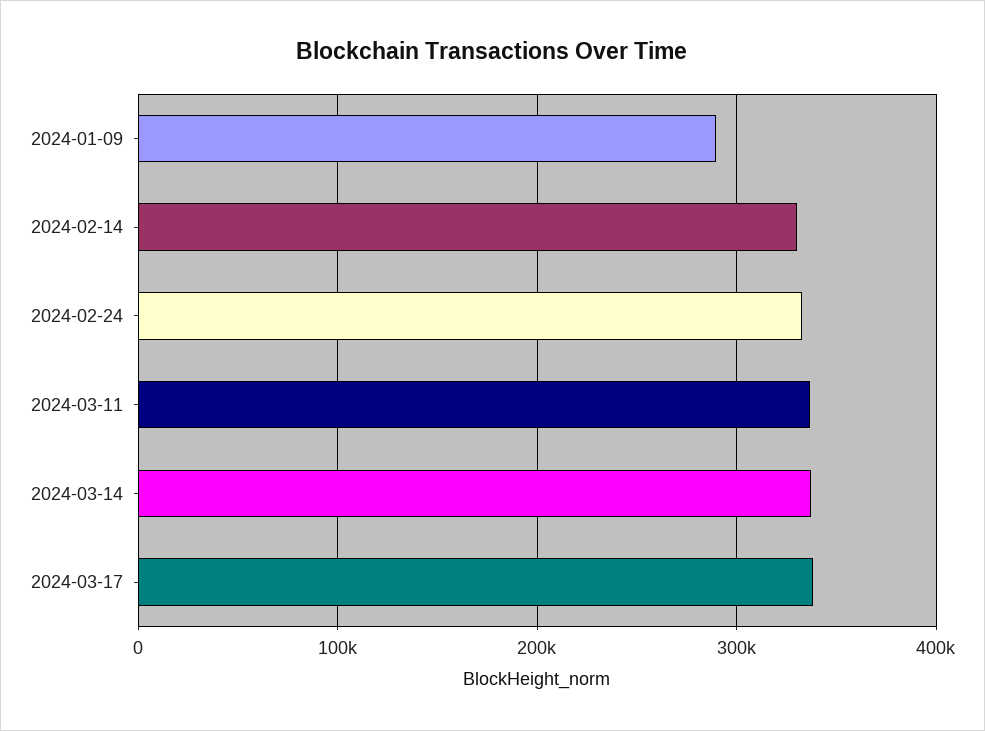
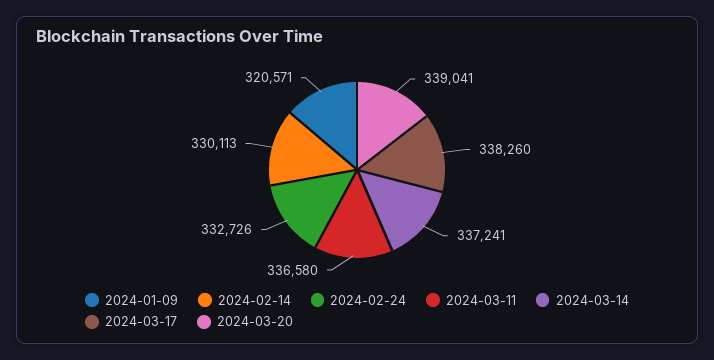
2024-01-09: 290000 -> 320571
2024-03-20: none -> 339041

